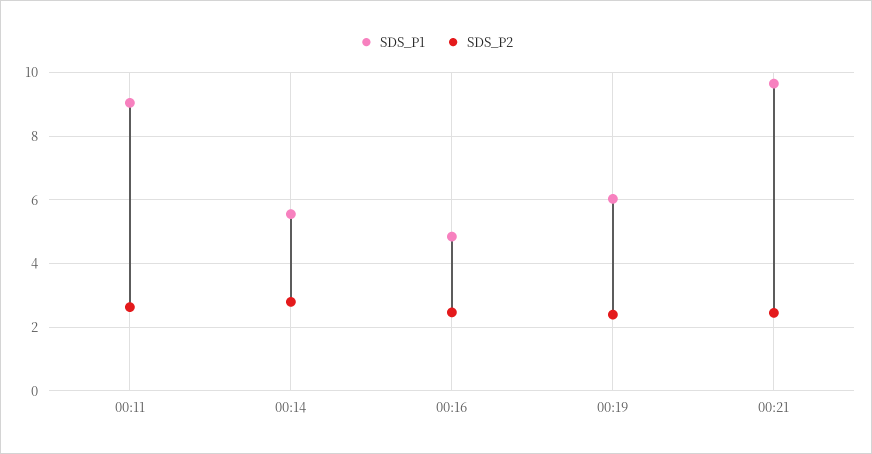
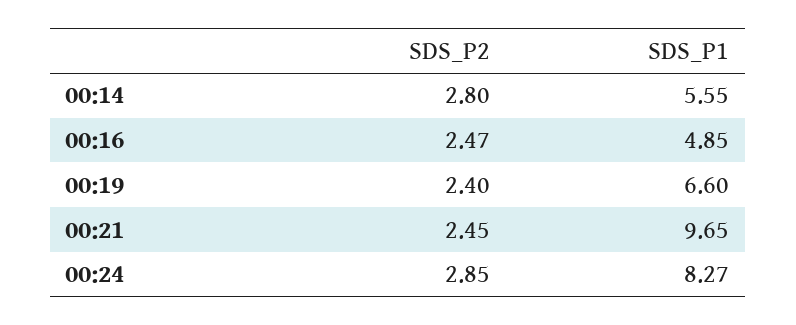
SDS_P1, 00:11: 9 -> none
SDS_P2, 00:11: 2.6 -> none
SDS_P1, 00:19: 6 -> 6.6
SDS_P2, 00:24: none -> 2.85
SDS_P1, 00:24: none -> 8.27

